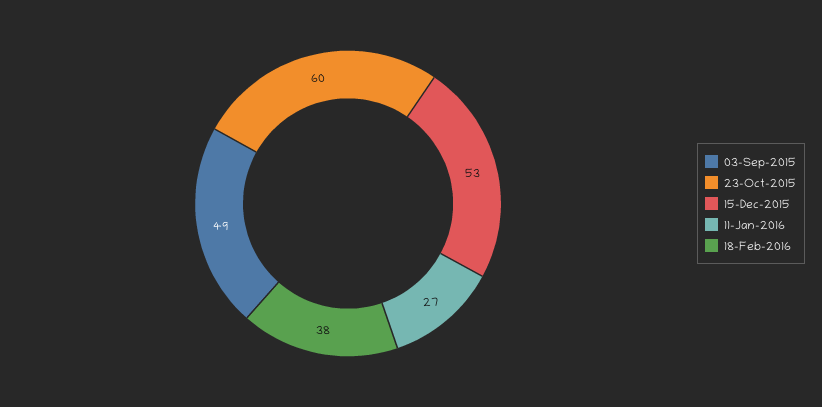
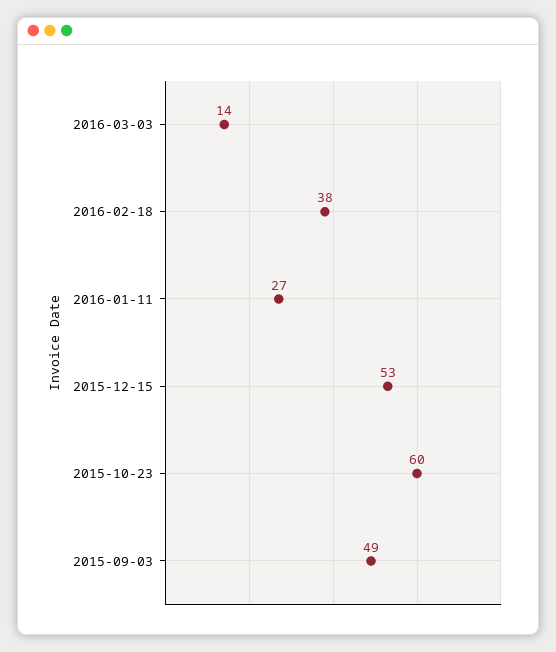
2016-03-03: none -> 14

